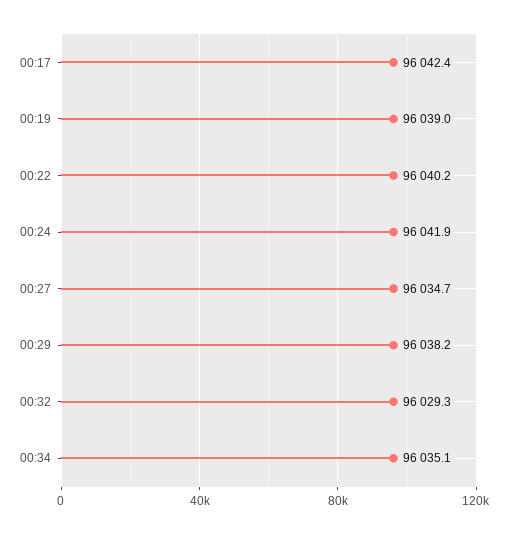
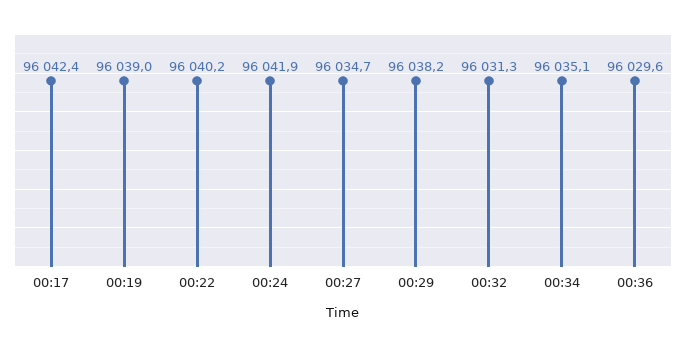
00:32: 96029.3 -> 96031.3
00:36: none -> 96029.6

